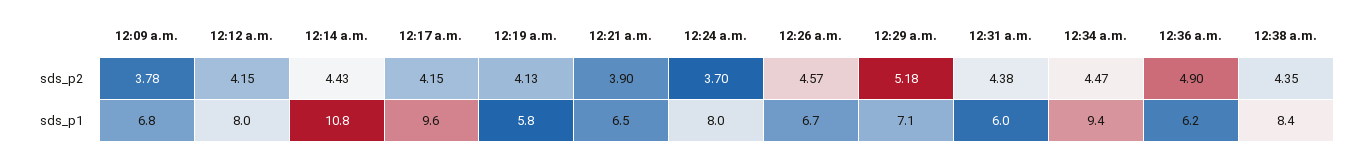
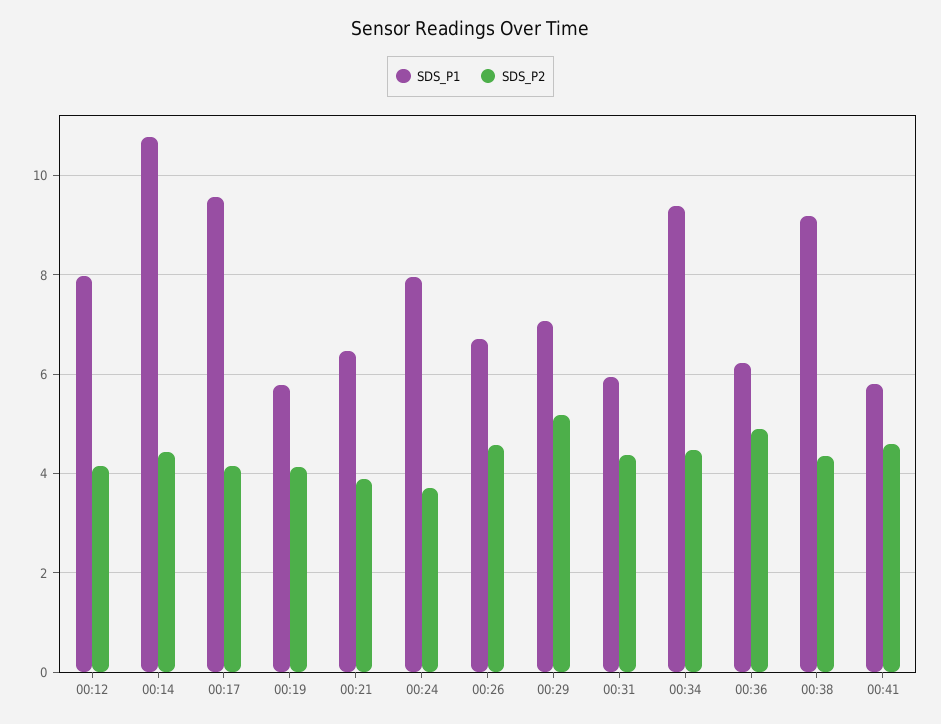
sds_p2, 12:09 a.m.: 3.78 -> none
sds_p1, 12:09 a.m.: 6.8 -> none
sds_p1, 12:38 a.m.: 8.4 -> 9.2
sds_p1, 00:41: none -> 5.8
sds_p2, 00:41: none -> 4.6

